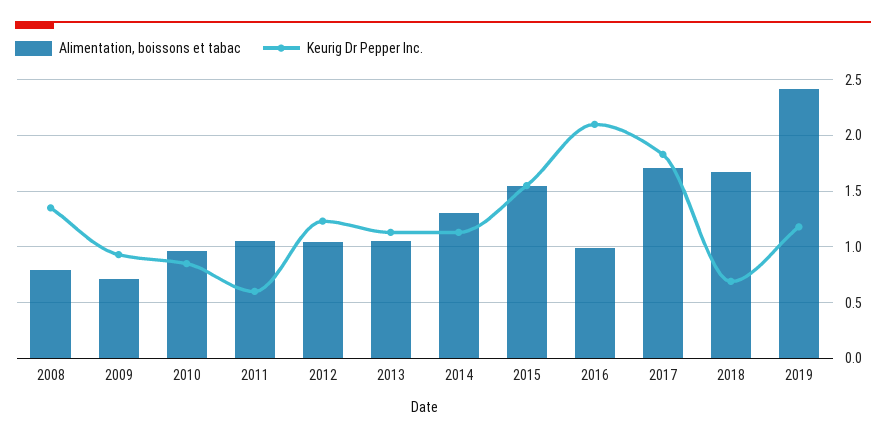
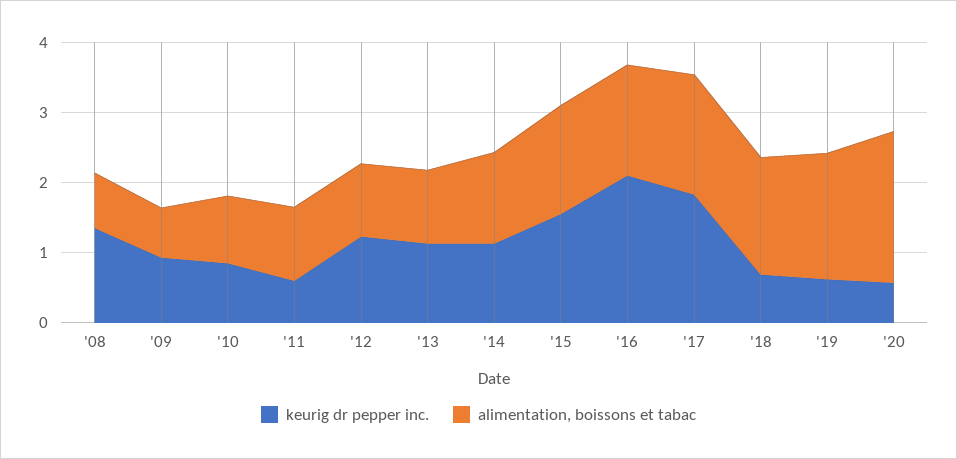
Alimentation, boissons et tabac, 2016: 1 -> 1.6
Alimentation, boissons et tabac, 2019: 2.4 -> 1.8
Keurig Dr Pepper Inc., 2019: 1.2 -> 0.6
Keurig Dr Pepper Inc., '20: none -> 0.6
Alimentation, boissons et tabac, '20: none -> 2.2

